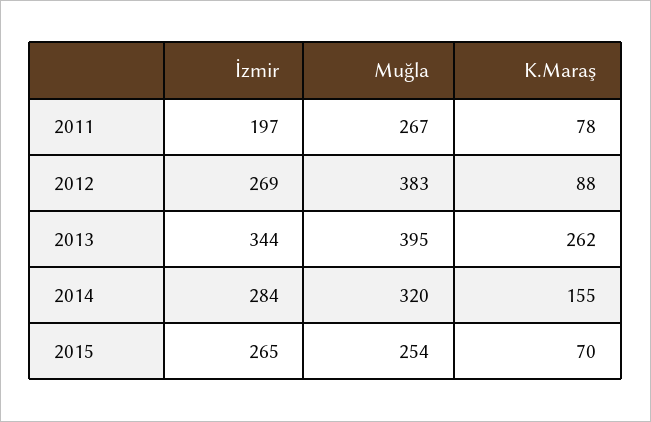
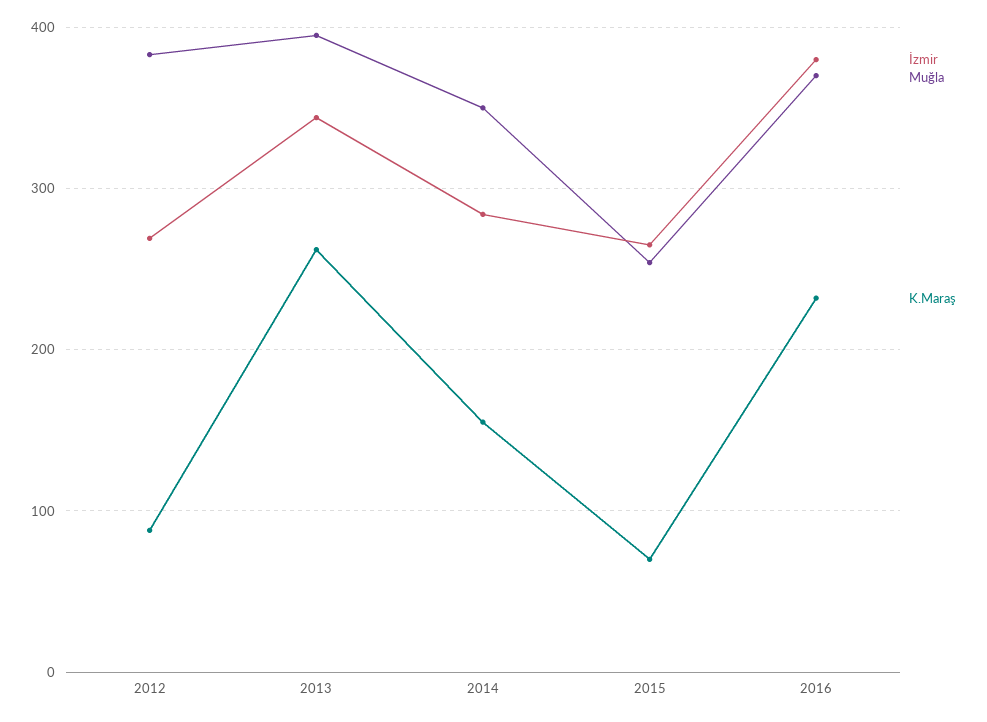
İzmir, 2011: 197 -> none
Muğla, 2011: 267 -> none
K.Maraş, 2011: 78 -> none
Muğla, 2014: 320 -> 350
İzmir, 2016: none -> 380
Muğla, 2016: none -> 370
K.Maraş, 2016: none -> 230

